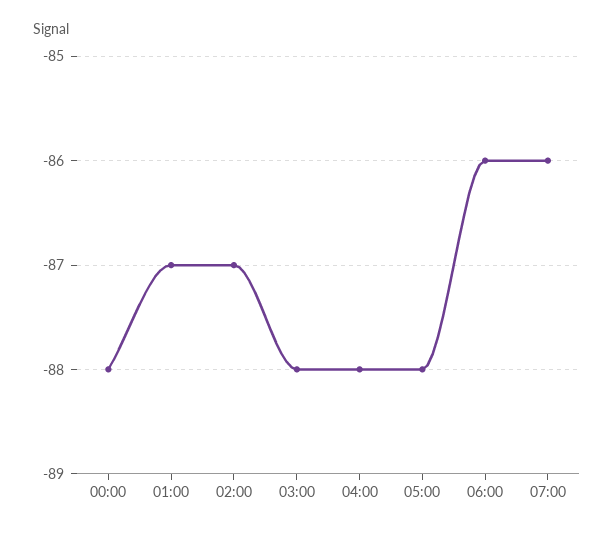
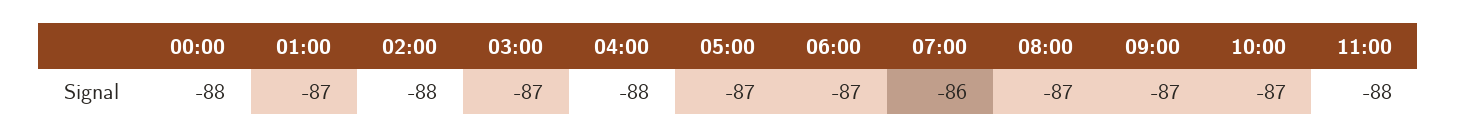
02:00: -87 -> -88
03:00: -88 -> -87
05:00: -88 -> -87
06:00: -86 -> -87
08:00: none -> -87
09:00: none -> -87
10:00: none -> -87
11:00: none -> -88

